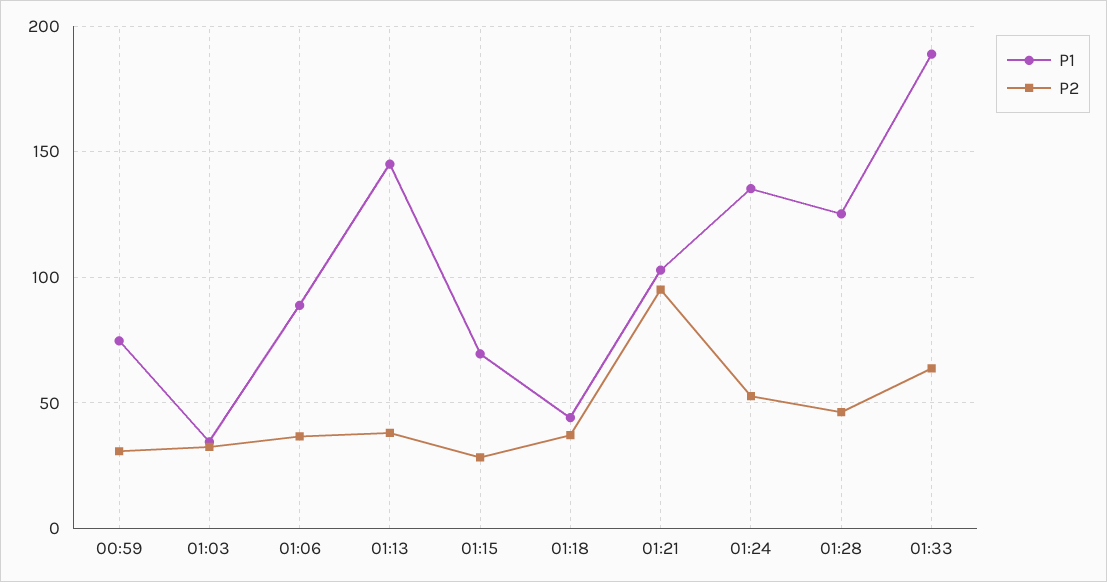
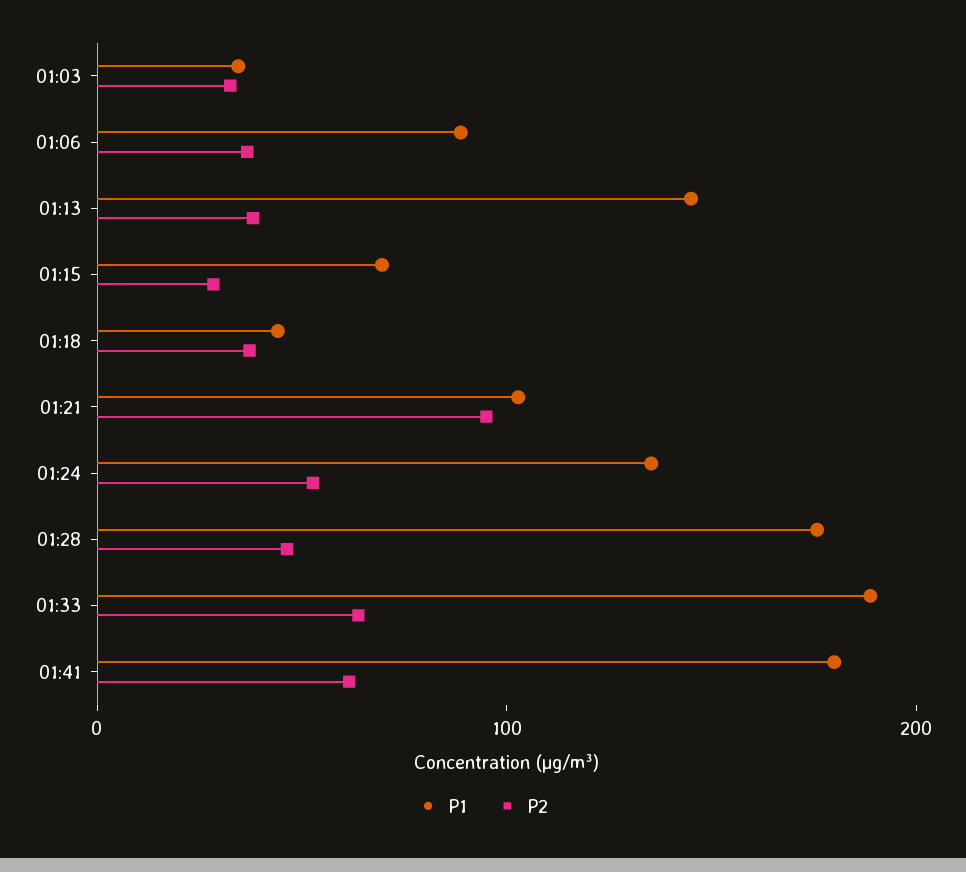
P1, 00:59: 75 -> none
P2, 00:59: 30 -> none
P1, 01:28: 125 -> 180
P1, 01:41: none -> 180
P2, 01:41: none -> 60

